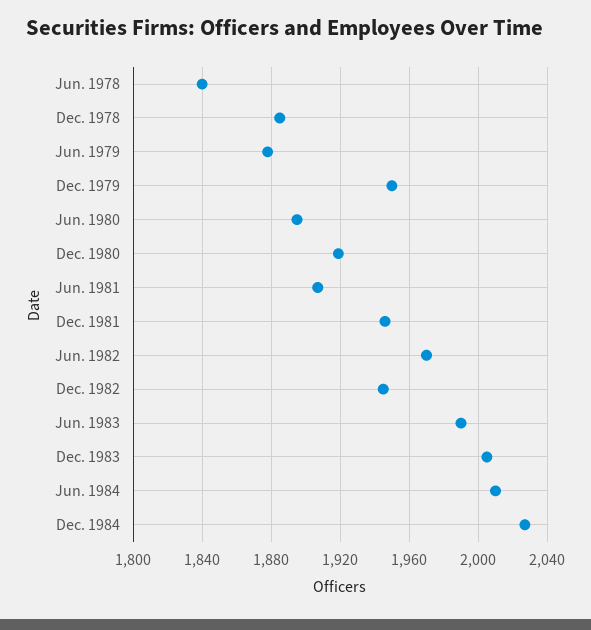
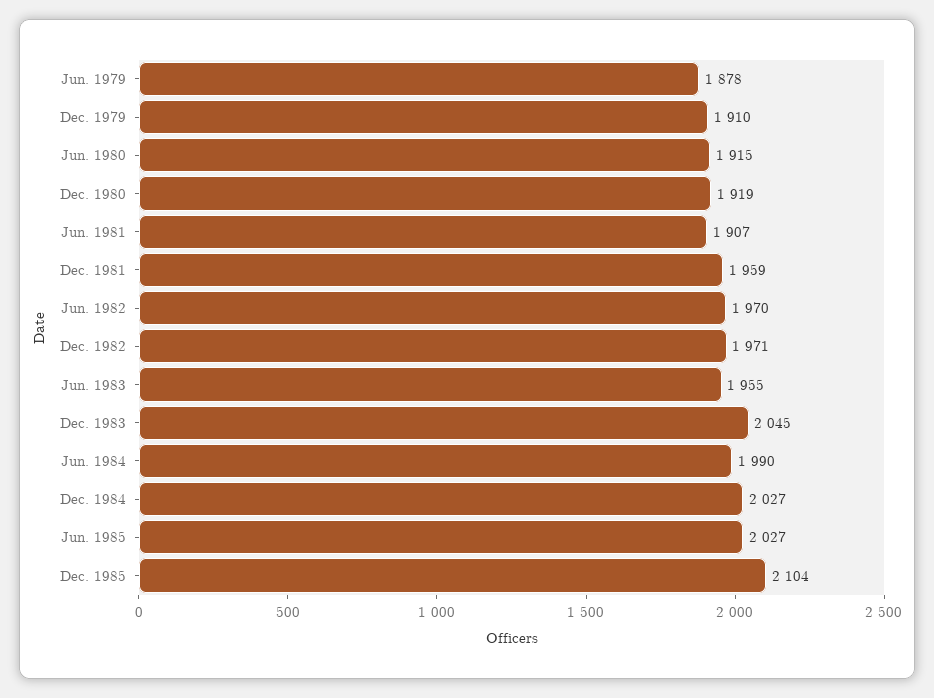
Jun. 1978: 1840 -> none
Dec. 1978: 1885 -> none
Dec. 1979: 1950 -> 1910
Jun. 1980: 1895 -> 1915
Dec. 1981: 1945 -> 1959
Dec. 1982: 1945 -> 1971
Jun. 1983: 1990 -> 1955
Dec. 1983: 2005 -> 2045
Jun. 1984: 2010 -> 1990
Jun. 1985: none -> 2027
Dec. 1985: none -> 2104

